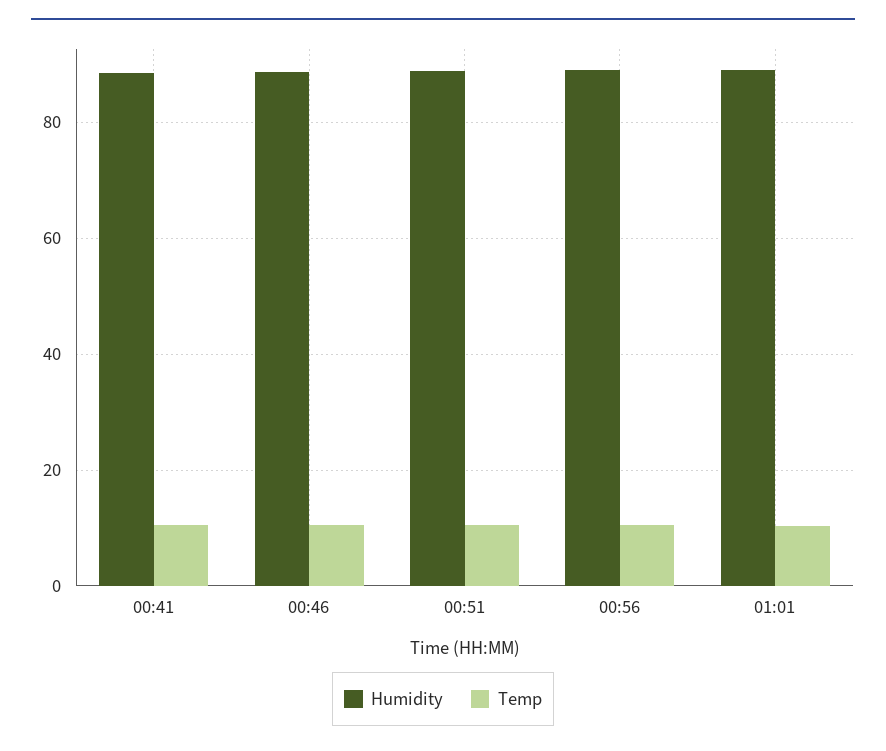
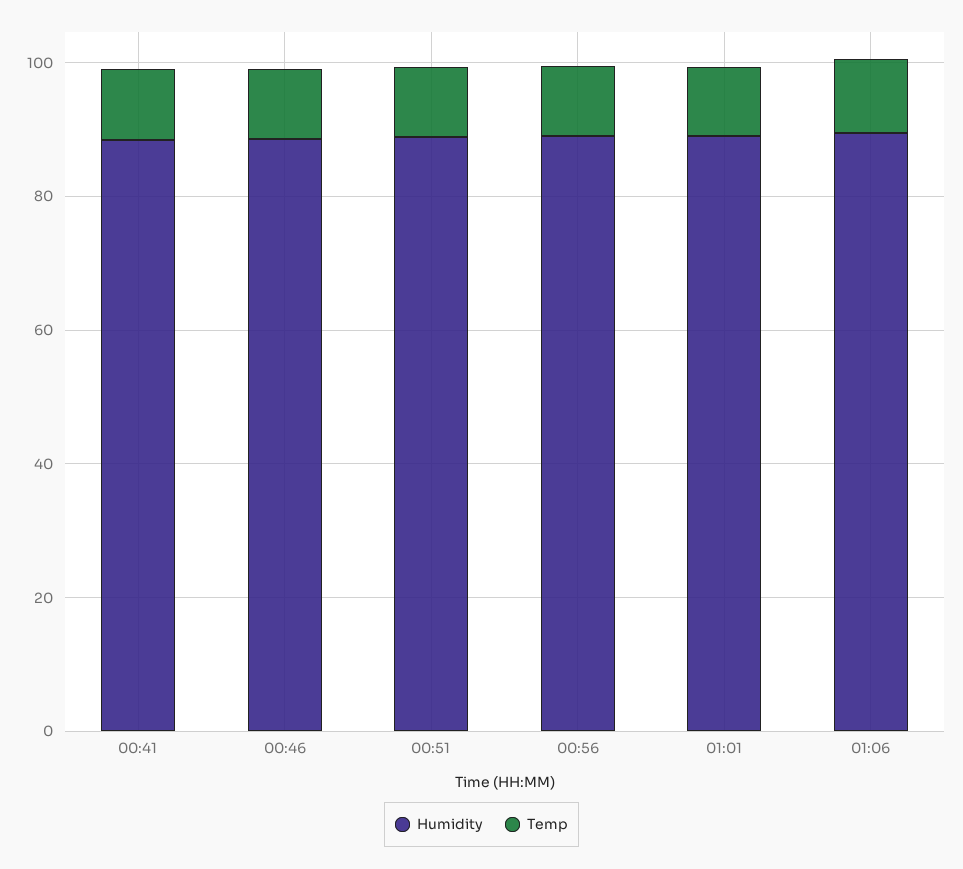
Humidity, 01:06: none -> 90
Temp, 01:06: none -> 10

